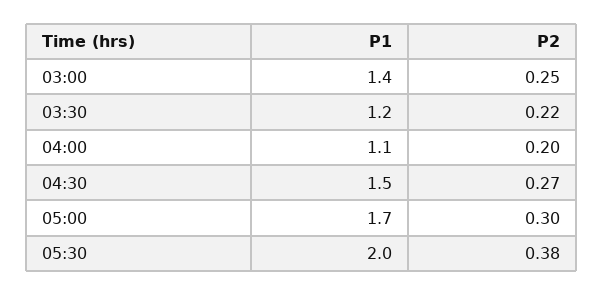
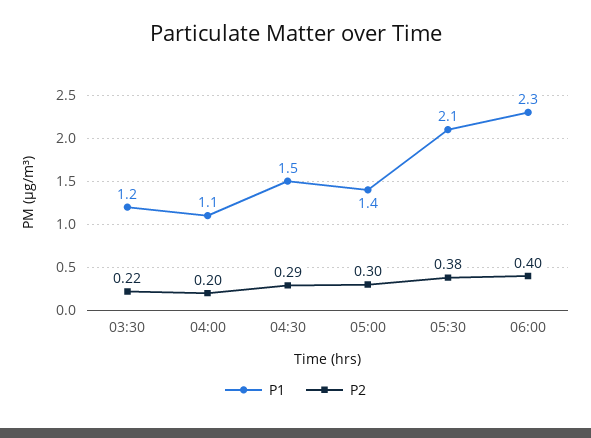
P1, 03:00: 1.4 -> none
P2, 03:00: 0.25 -> none
P2, 04:30: 0.27 -> 0.29
P1, 05:00: 1.7 -> 1.4
P1, 05:30: 2 -> 2.1
P1, 06:00: none -> 2.3
P2, 06:00: none -> 0.4

